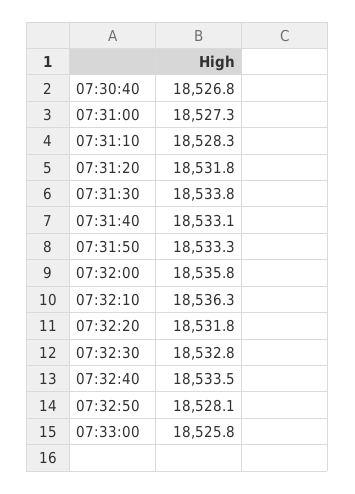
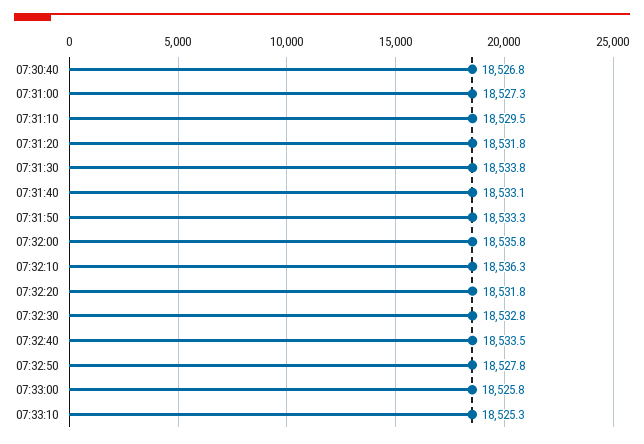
07:31:10: 18528.3 -> 18529.5
07:32:50: 18528.1 -> 18527.8
07:33:10: none -> 18525.3

